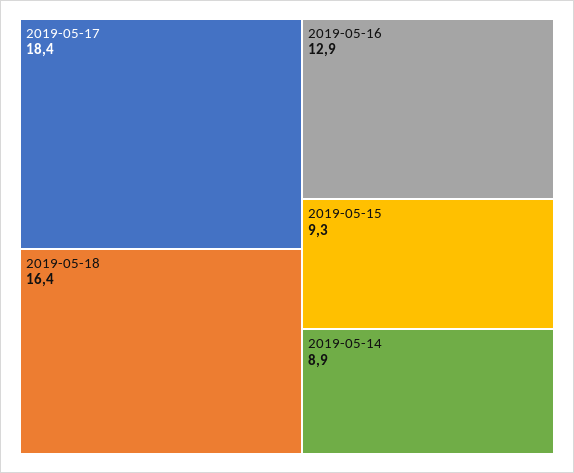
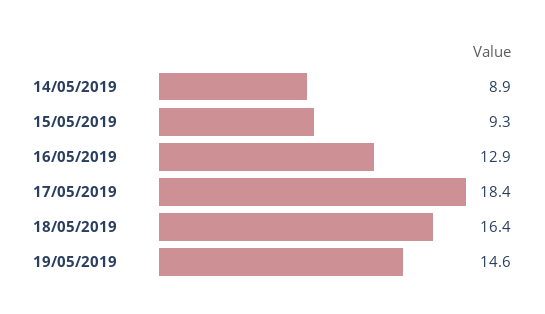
19/05/2019: none -> 14.6

